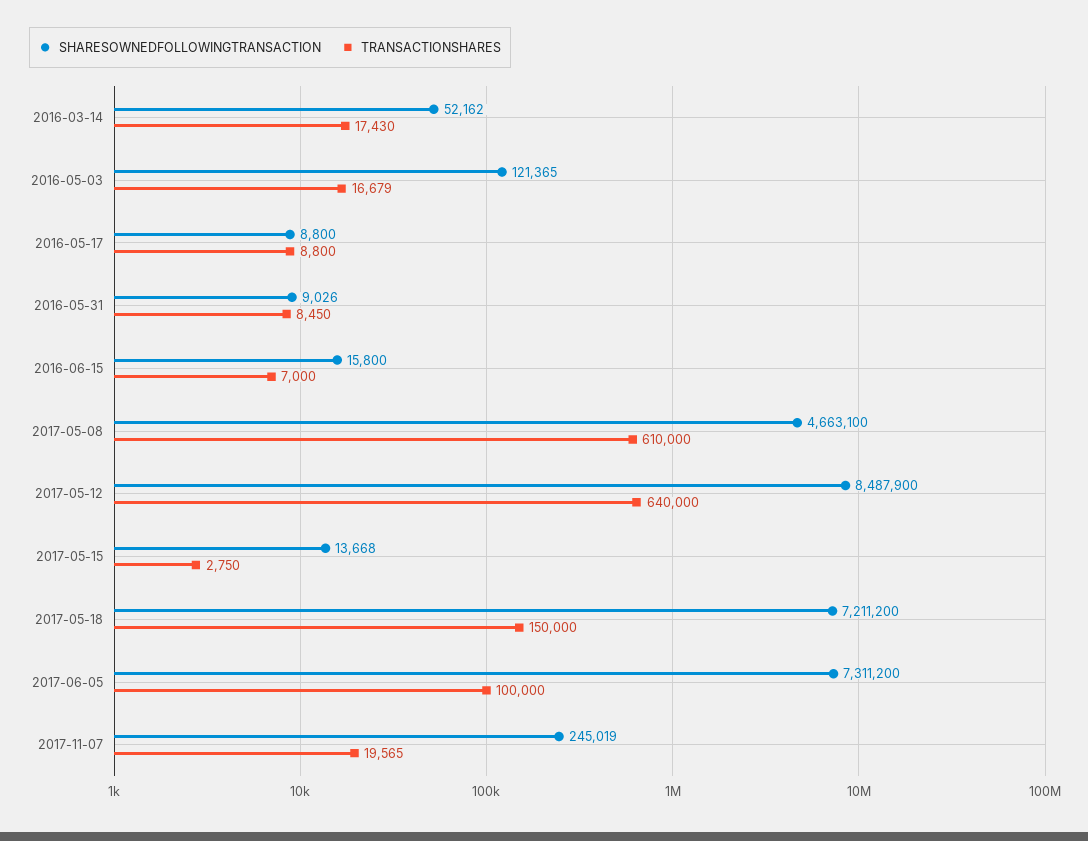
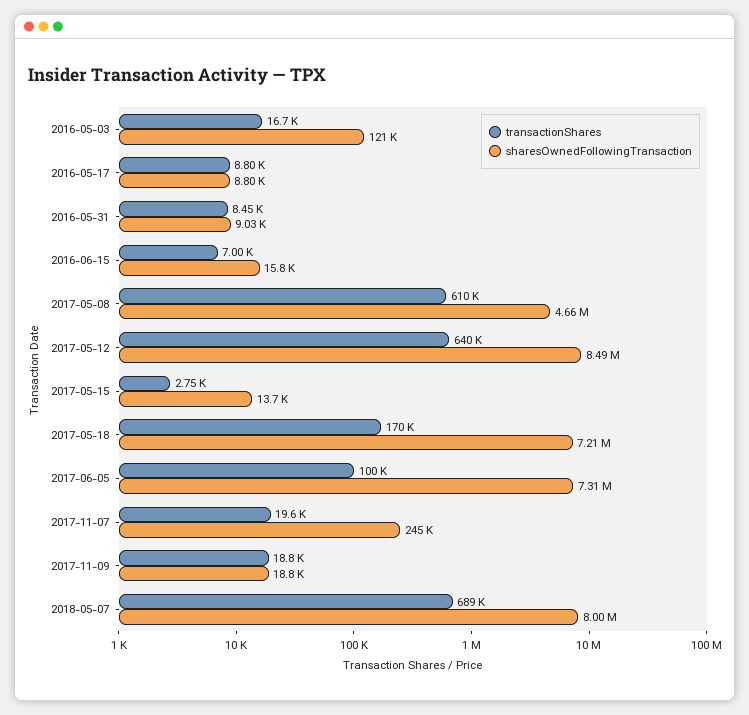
SHARESOWNEDFOLLOWINGTRANSACTION, 2016-03-14: 52162 -> none
TRANSACTIONSHARES, 2016-03-14: 17430 -> none
TRANSACTIONSHARES, 2017-05-18: 150000 -> 170000
TRANSACTIONSHARES, 2017-11-09: none -> 18800
SHARESOWNEDFOLLOWINGTRANSACTION, 2017-11-09: none -> 18800
TRANSACTIONSHARES, 2018-05-07: none -> 689000
SHARESOWNEDFOLLOWINGTRANSACTION, 2018-05-07: none -> 8000000

